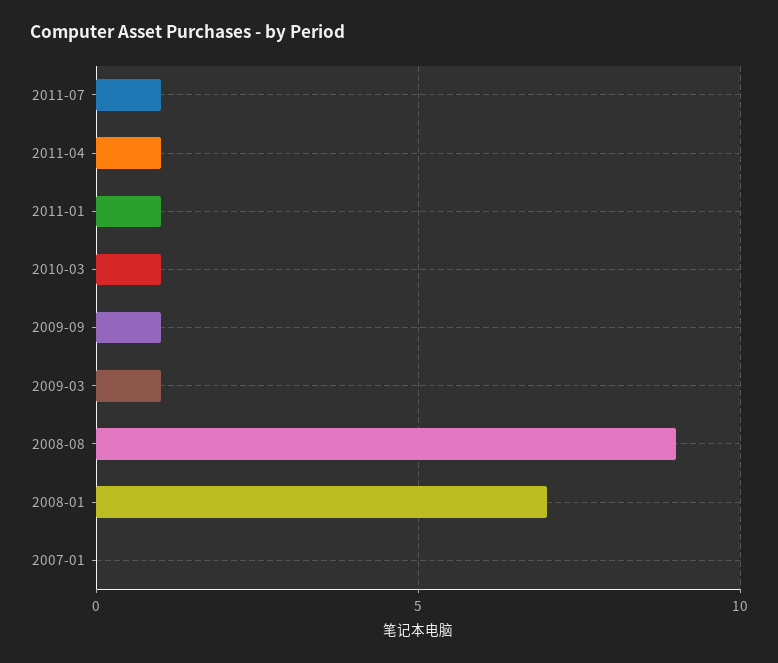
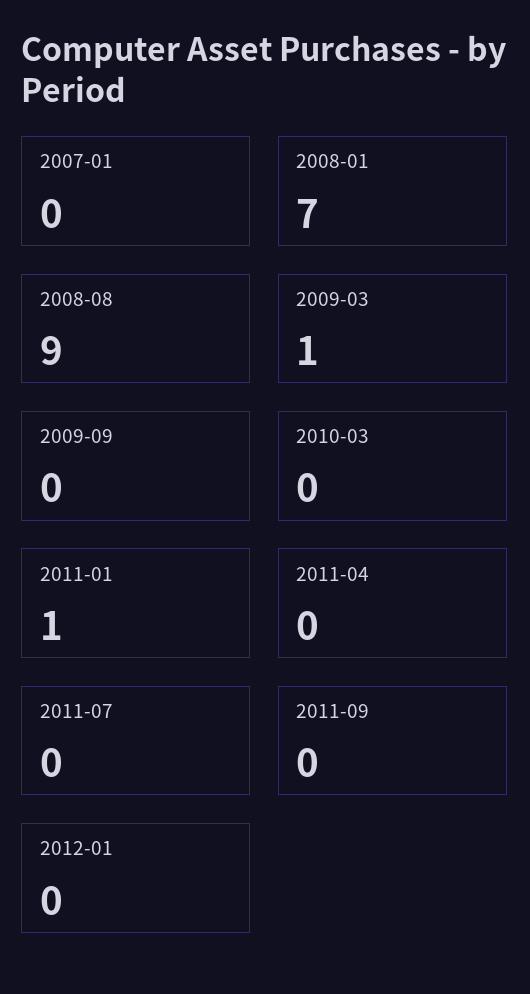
2011-07: 1 -> 0
2011-04: 1 -> 0
2010-03: 1 -> 0
2009-09: 1 -> 0
2011-09: none -> 0
2012-01: none -> 0

